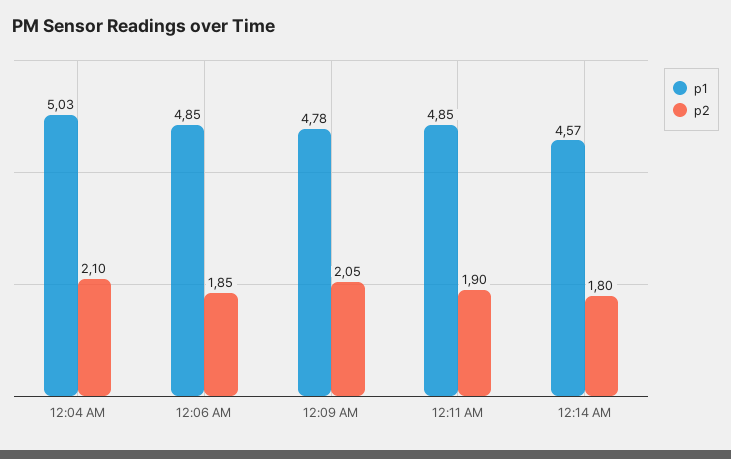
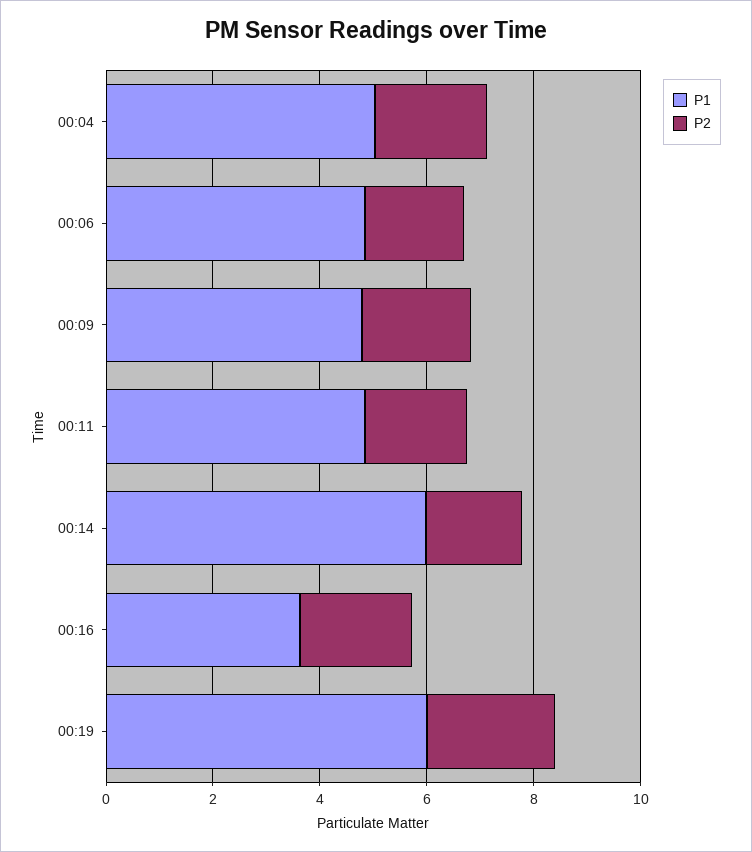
p1, 12:14 AM: 4.57 -> 6
p1, 00:16: none -> 3.5
p2, 00:16: none -> 2
p1, 00:19: none -> 6
p2, 00:19: none -> 2.5

